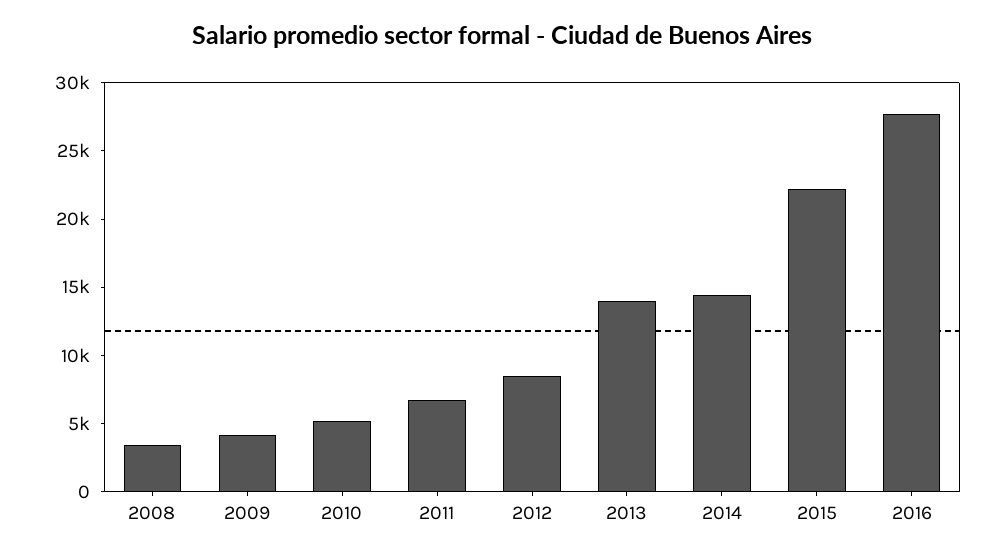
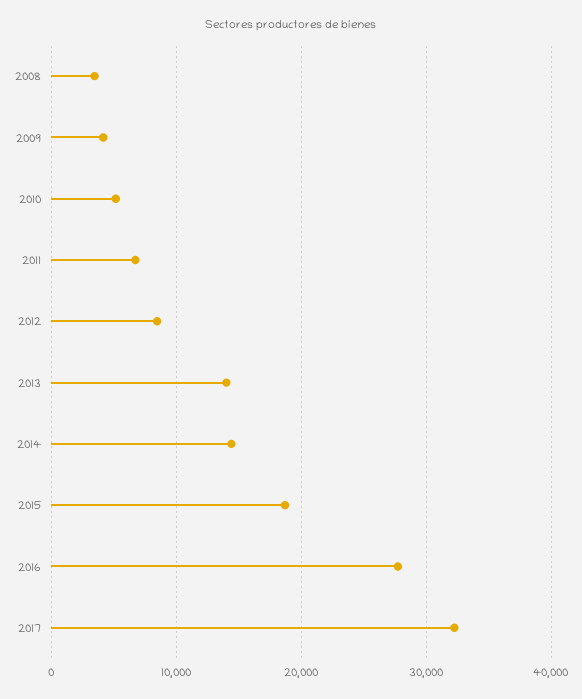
2015: 22000 -> 19000
2017: none -> 32000

